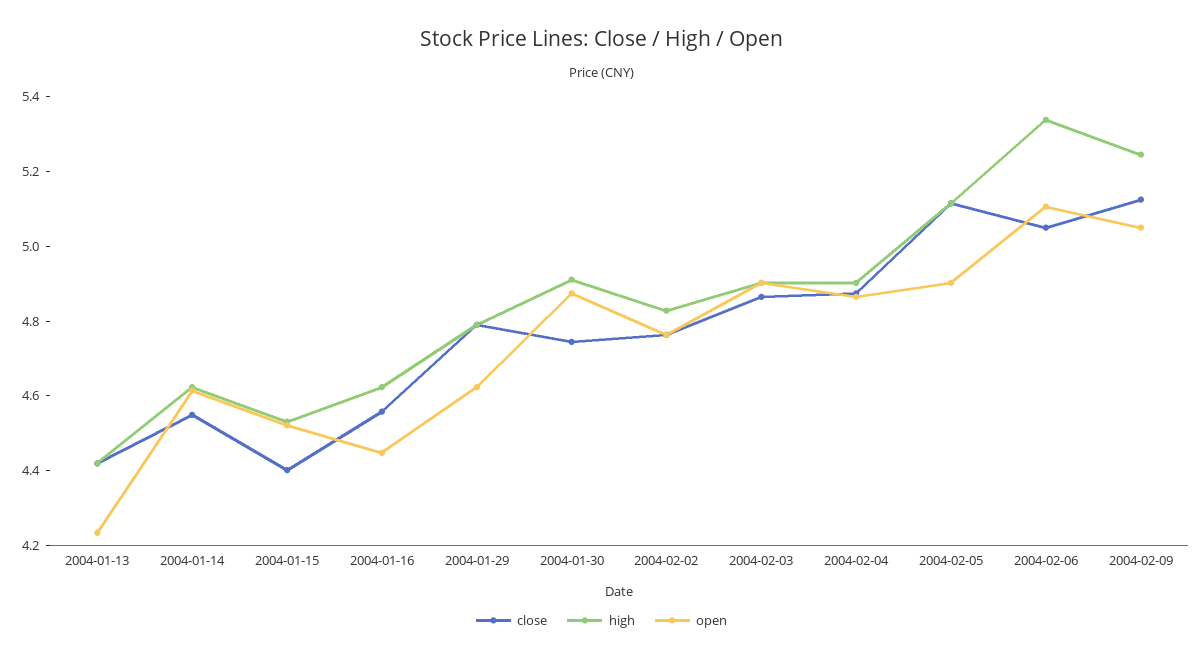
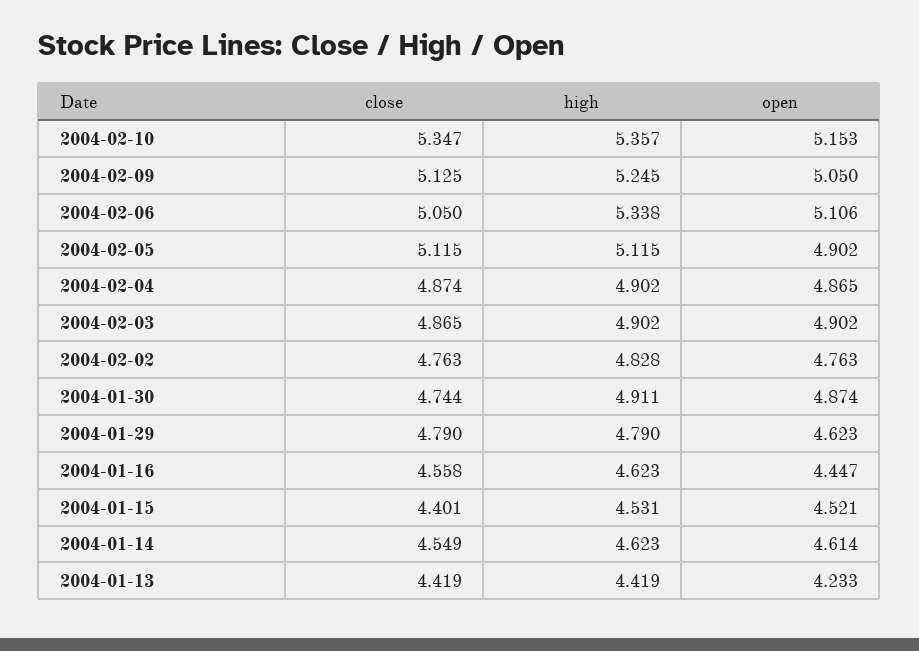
close, 2004-02-10: none -> 5.347
high, 2004-02-10: none -> 5.357
open, 2004-02-10: none -> 5.153

